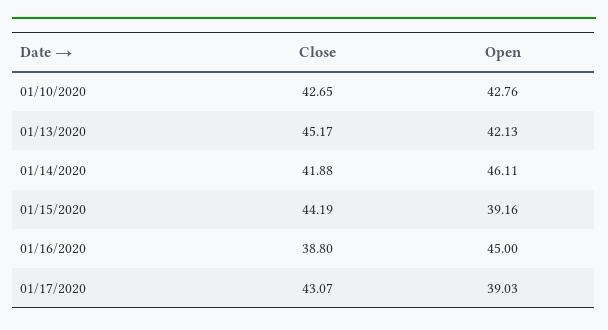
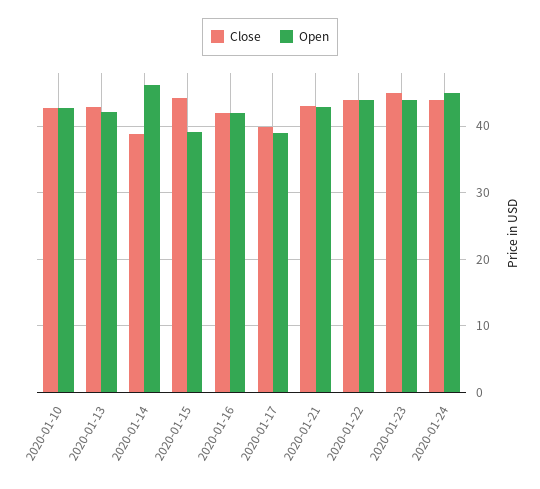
Close, 01/13/2020: 45.17 -> 43
Close, 01/14/2020: 41.88 -> 39
Close, 01/16/2020: 38.8 -> 42
Open, 01/16/2020: 45 -> 42
Close, 01/17/2020: 43.07 -> 40
Close, 2020-01-21: none -> 43
Open, 2020-01-21: none -> 43
Close, 2020-01-22: none -> 44
Open, 2020-01-22: none -> 44
Close, 2020-01-23: none -> 45
Open, 2020-01-23: none -> 44
Close, 2020-01-24: none -> 44
Open, 2020-01-24: none -> 45

